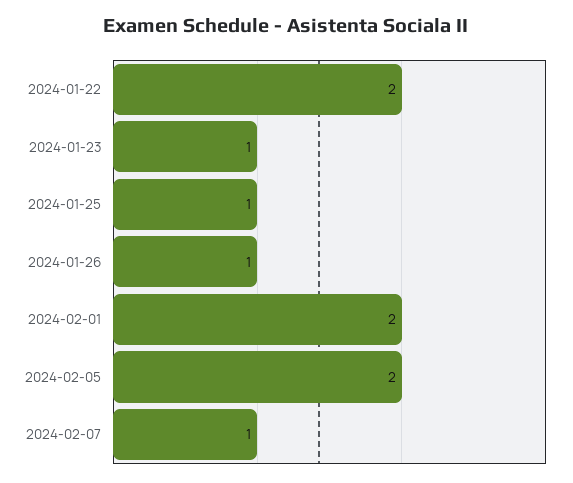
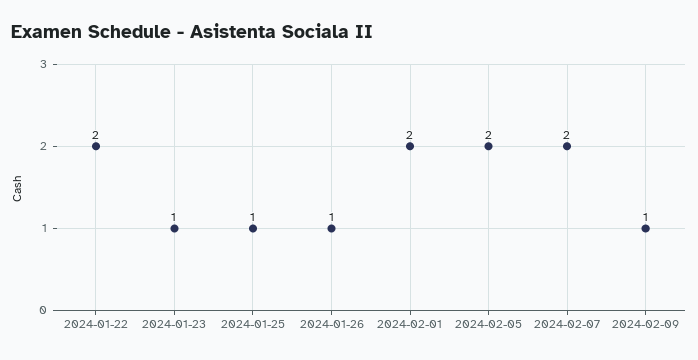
2024-02-07: 1 -> 2
2024-02-09: none -> 1

